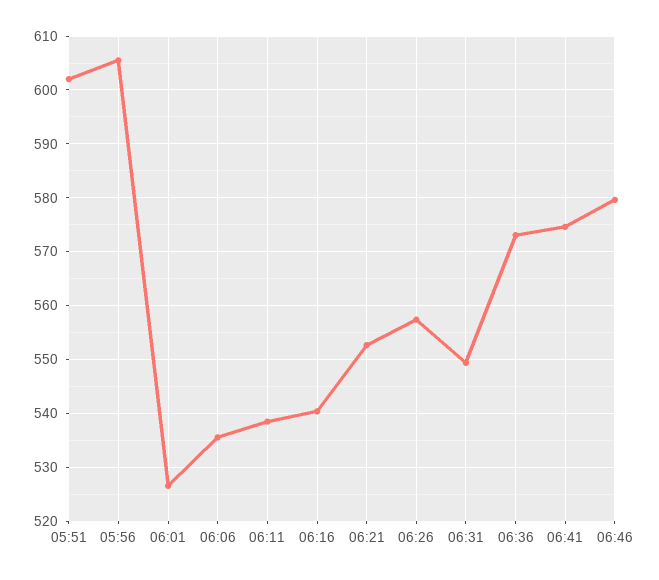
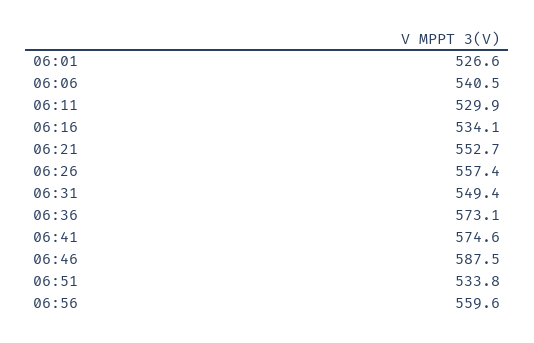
05:51: 602 -> none
05:56: 606 -> none
06:06: 536 -> 540.5
06:11: 538 -> 529.9
06:16: 540 -> 534.1
06:46: 580 -> 587.5
06:51: none -> 533.8
06:56: none -> 559.6

